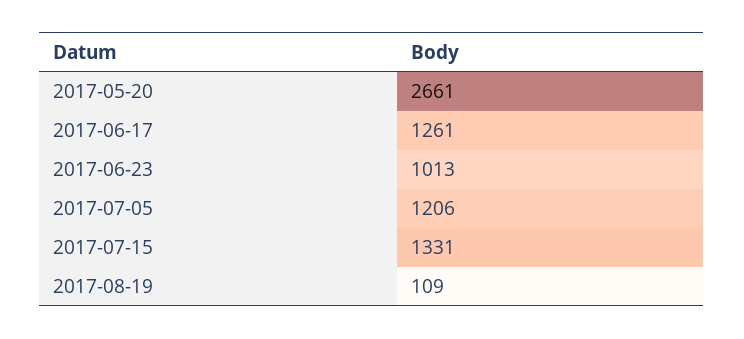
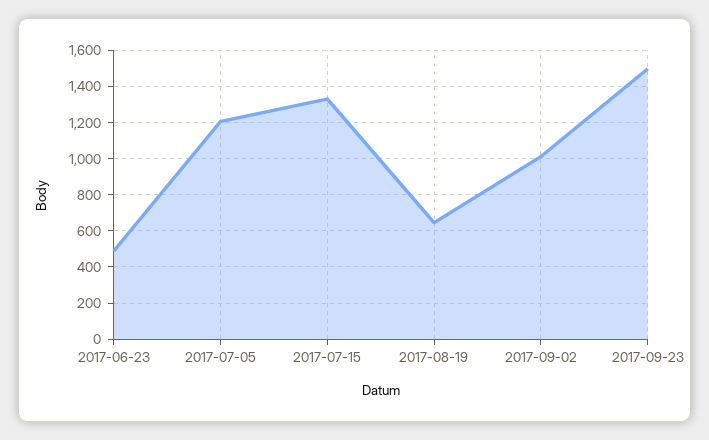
2017-05-20: 2661 -> none
2017-06-17: 1261 -> none
2017-06-23: 1013 -> 500
2017-08-19: 109 -> 650
2017-09-02: none -> 1000
2017-09-23: none -> 1500

